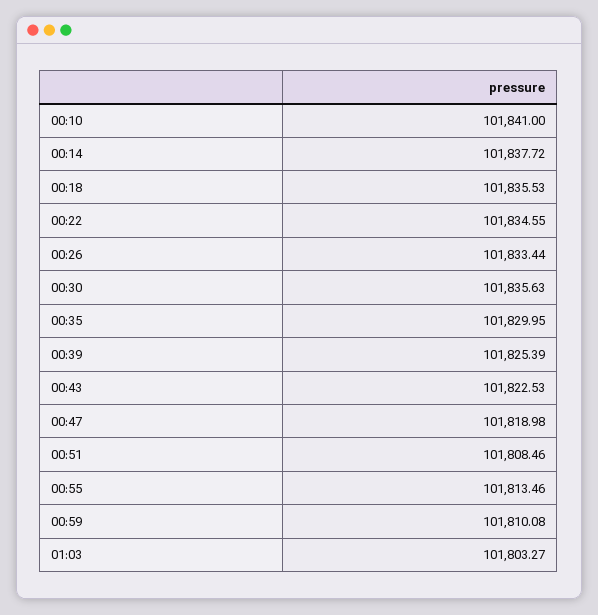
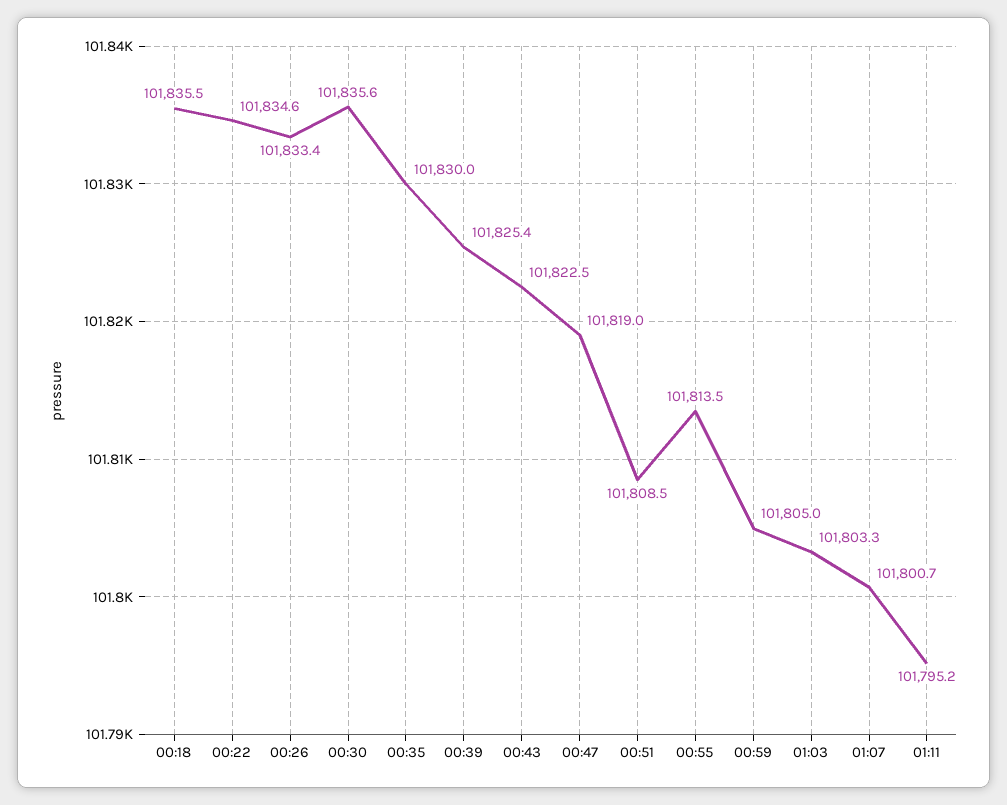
00:10: 101841 -> none
00:14: 101837.72 -> none
00:59: 101810.08 -> 101805
01:07: none -> 101800.7
01:11: none -> 101795.2

